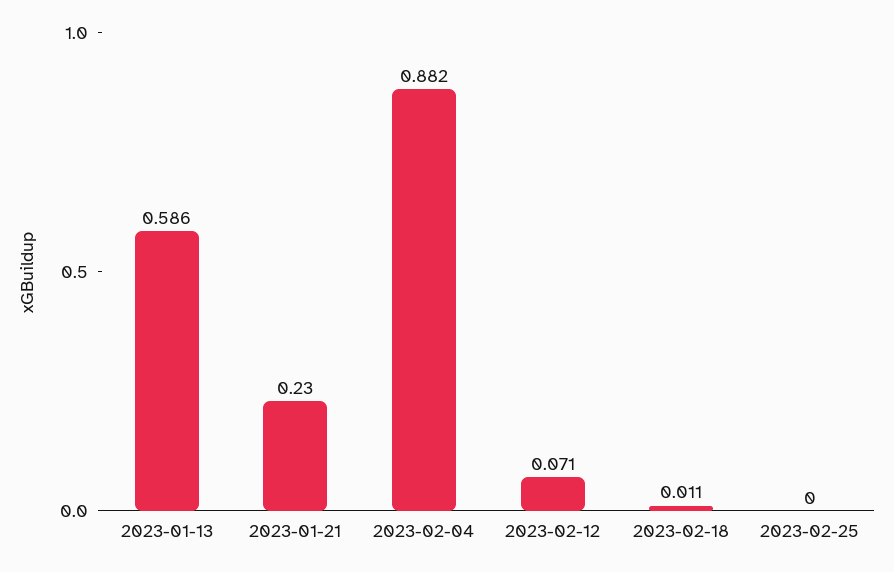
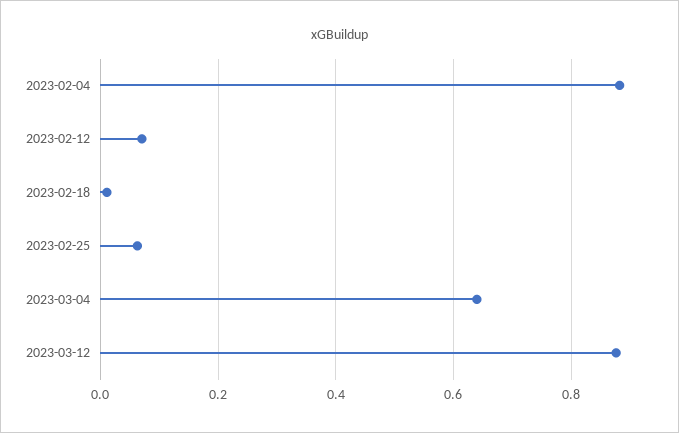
2023-01-13: 0.586 -> none
2023-01-21: 0.23 -> none
2023-02-25: 0 -> 0.06
2023-03-04: none -> 0.64
2023-03-12: none -> 0.88

